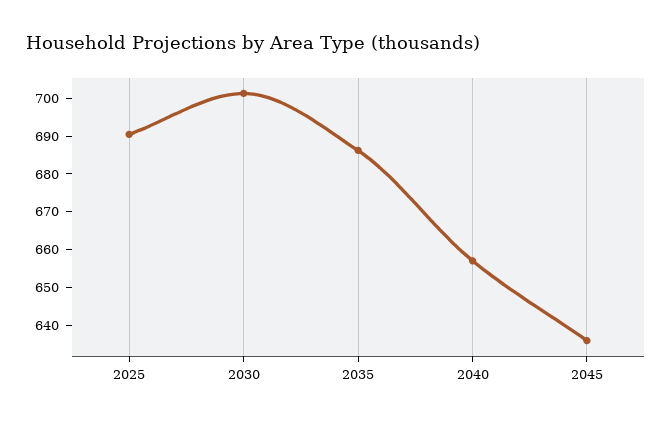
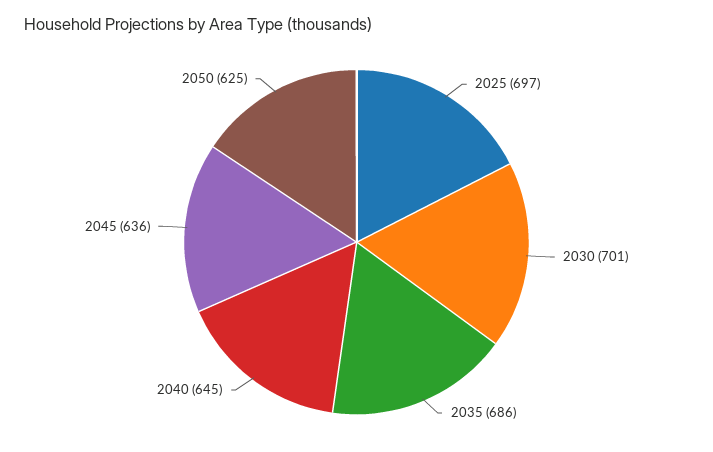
2025: 690 -> 697
2040: 657.5 -> 645
2050: none -> 625

